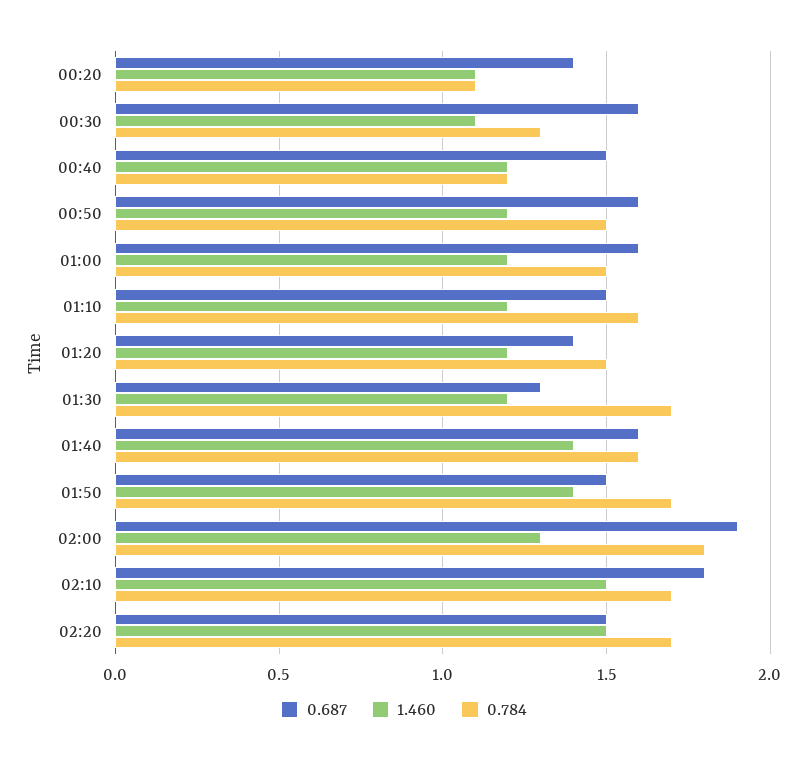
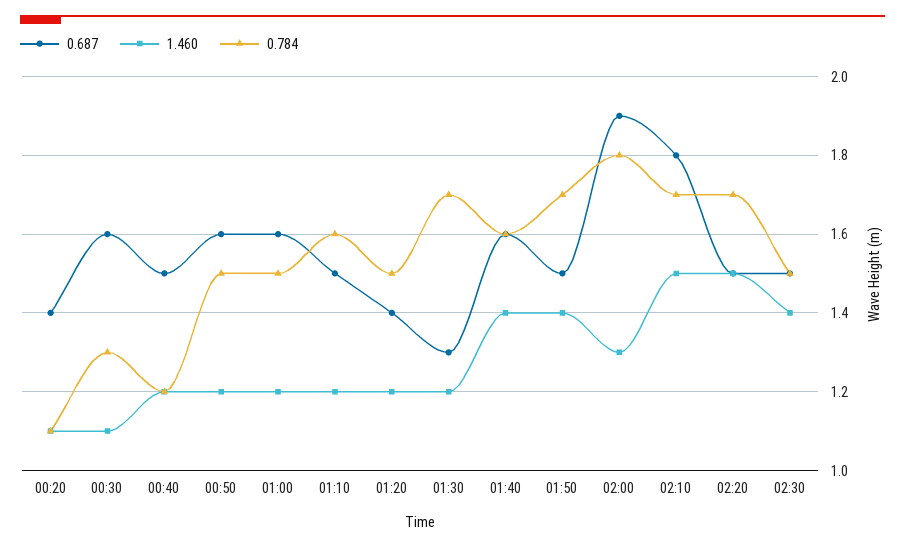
0.687, 02:30: none -> 1.5
1.460, 02:30: none -> 1.4
0.784, 02:30: none -> 1.5

